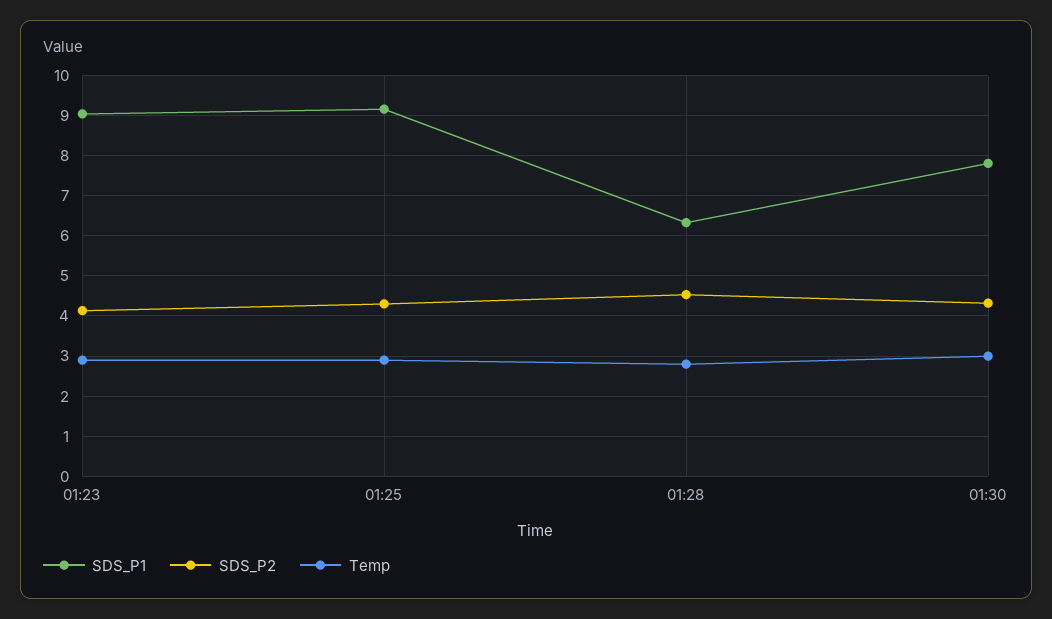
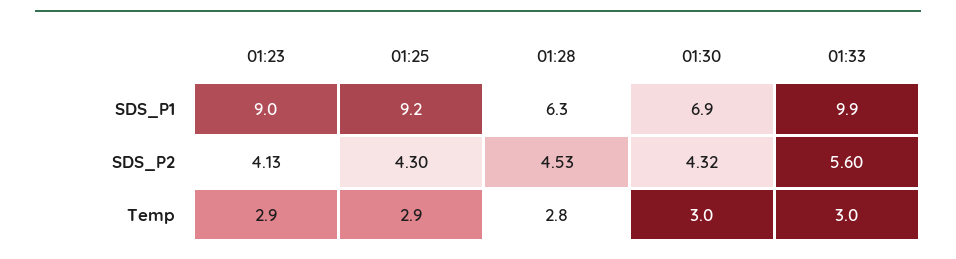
SDS_P1, 01:30: 7.8 -> 6.9
SDS_P1, 01:33: none -> 9.9
SDS_P2, 01:33: none -> 5.6
Temp, 01:33: none -> 3

